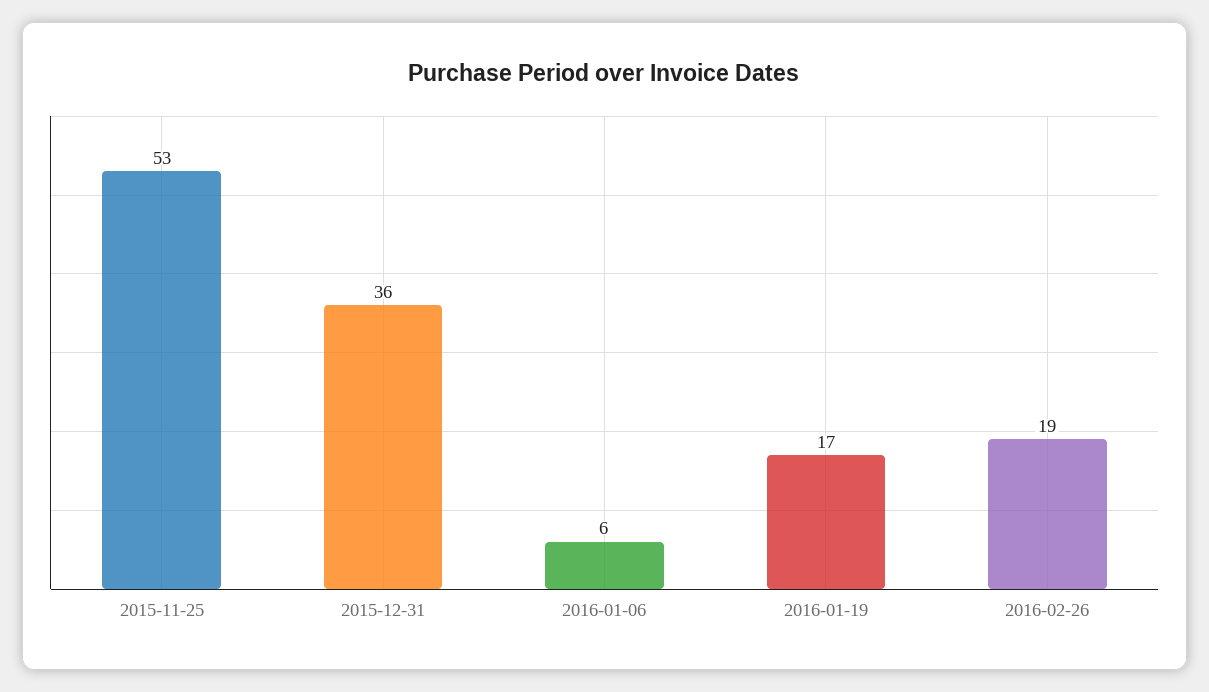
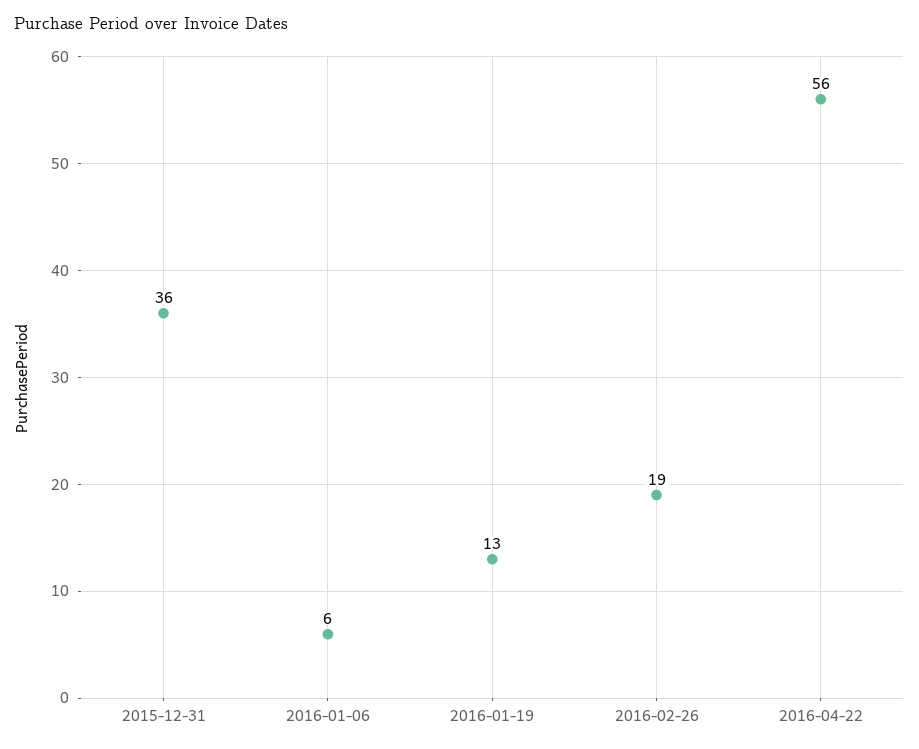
2015-11-25: 53 -> none
2016-01-19: 17 -> 13
2016-04-22: none -> 56

